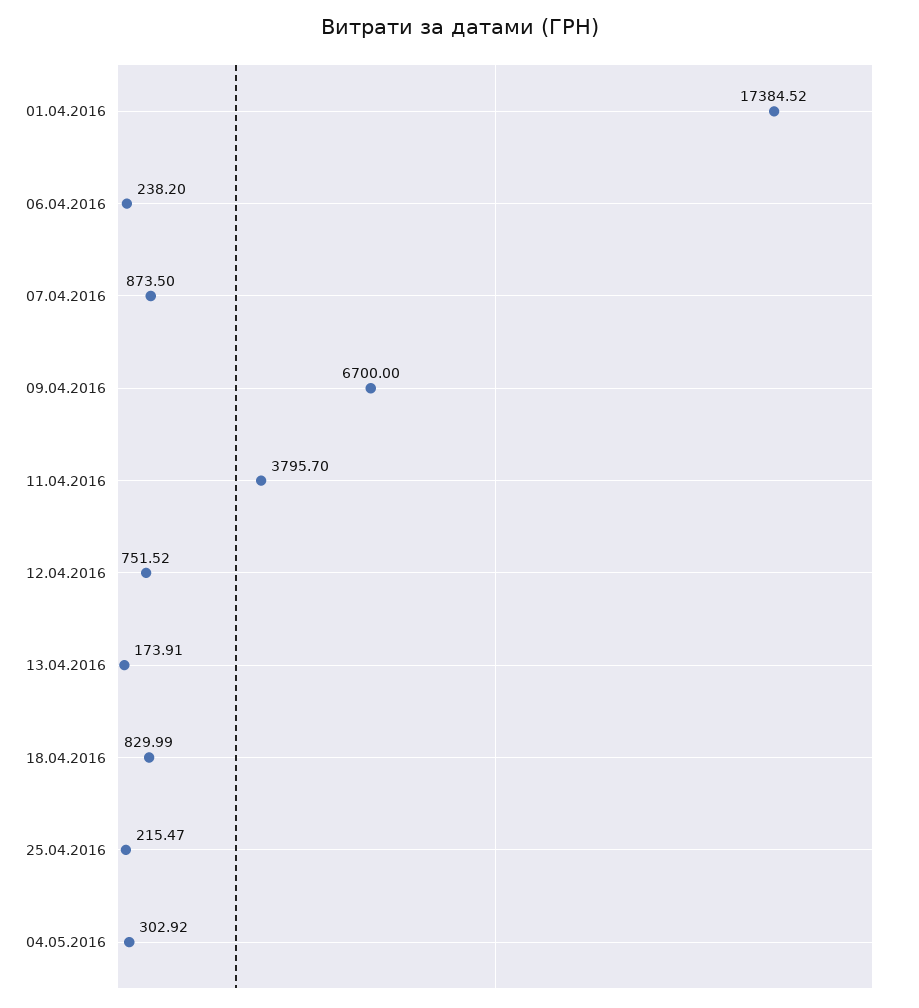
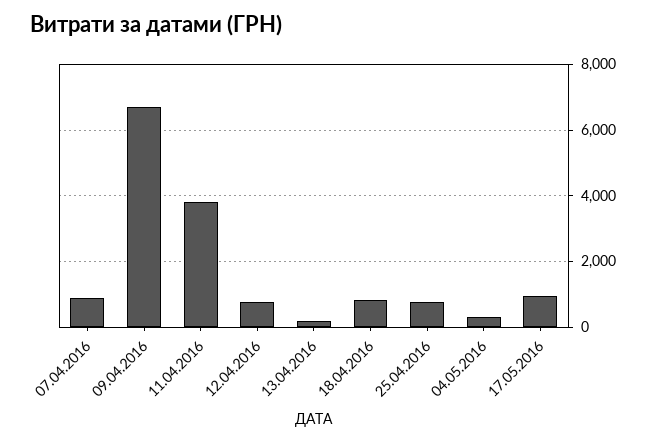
01.04.2016: 17384.52 -> none
06.04.2016: 238.2 -> none
25.04.2016: 215.47 -> 800
17.05.2016: none -> 1000

